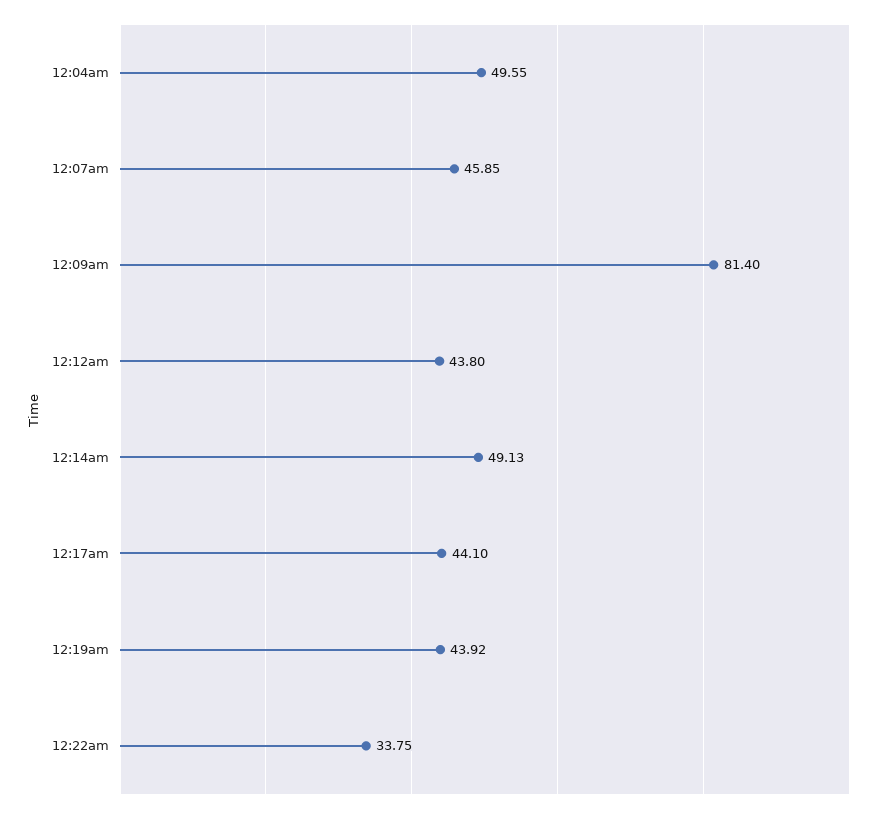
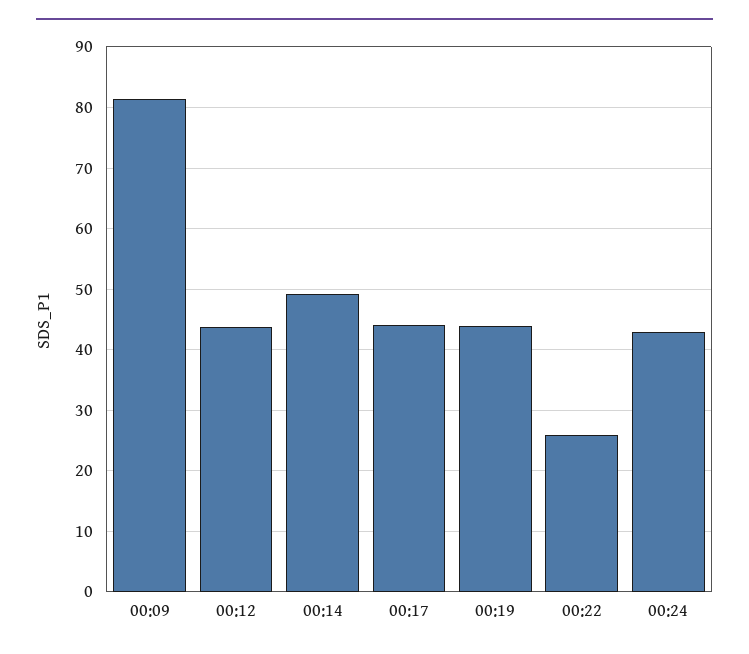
12:04am: 49.55 -> none
12:07am: 45.85 -> none
12:22am: 33.75 -> 26
00:24: none -> 43

